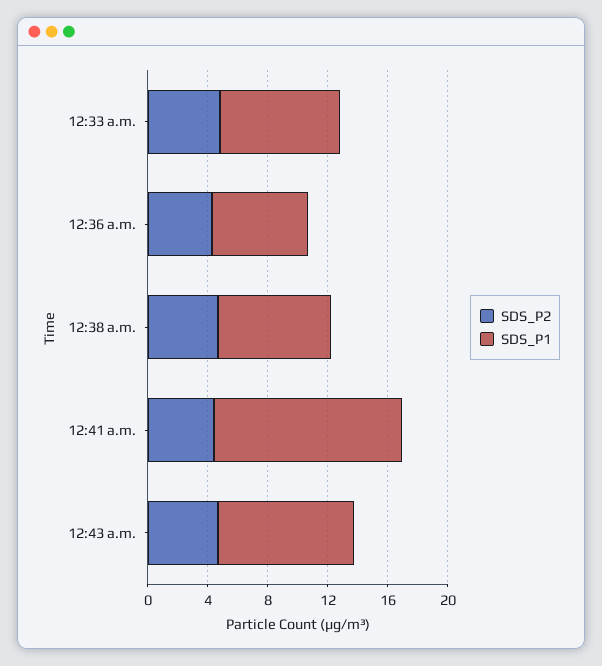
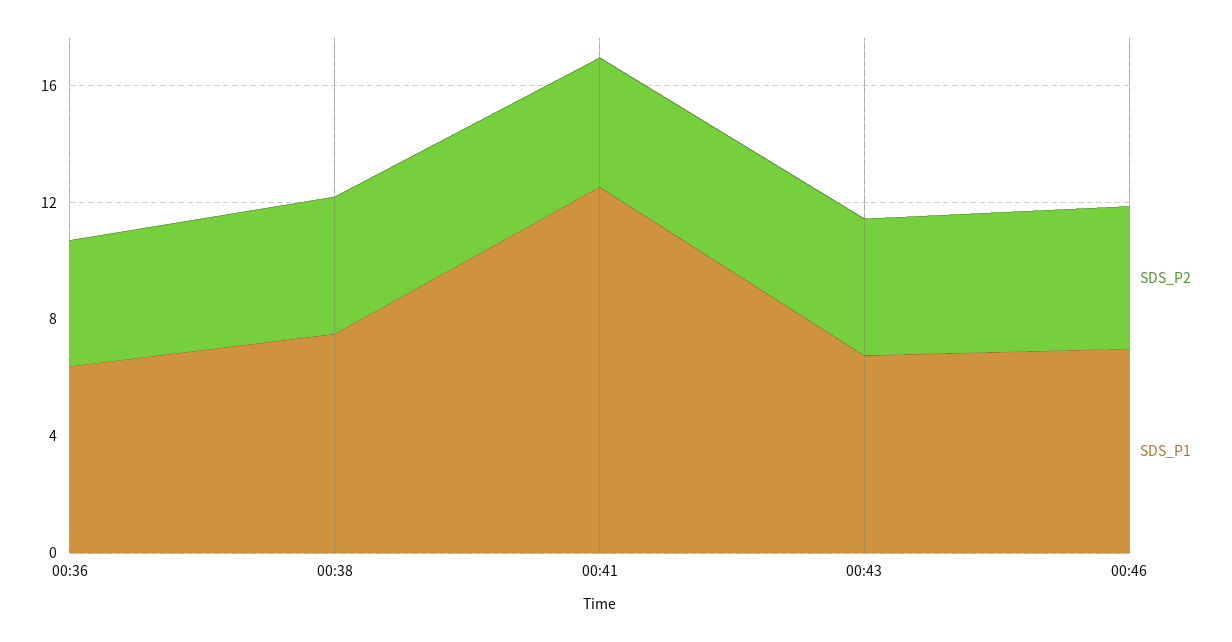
SDS_P2, 12:33 a.m.: 5 -> none
SDS_P1, 12:33 a.m.: 8 -> none
SDS_P1, 12:43 a.m.: 9 -> 7
SDS_P2, 00:46: none -> 5
SDS_P1, 00:46: none -> 7

